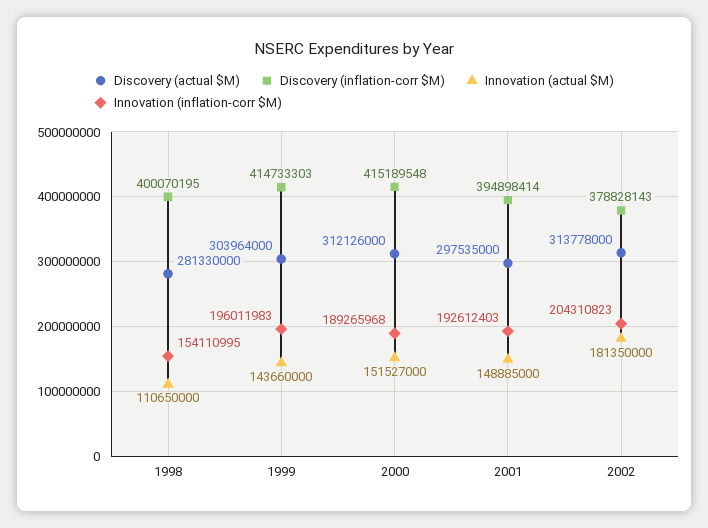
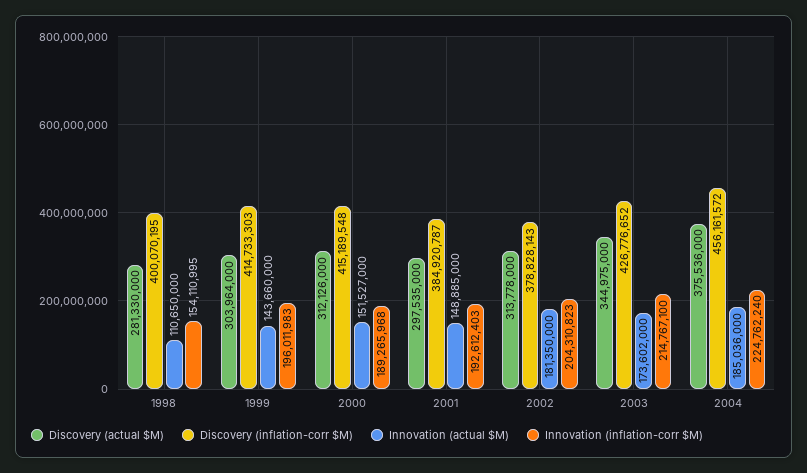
Discovery (inflation-corr $M), 2001: 394898414 -> 384920787
Discovery (actual $M), 2003: none -> 344975000
Discovery (inflation-corr $M), 2003: none -> 426776652
Innovation (actual $M), 2003: none -> 173602000
Innovation (inflation-corr $M), 2003: none -> 214767100
Discovery (actual $M), 2004: none -> 375536000
Discovery (inflation-corr $M), 2004: none -> 456161572
Innovation (actual $M), 2004: none -> 185036000
Innovation (inflation-corr $M), 2004: none -> 224762240

